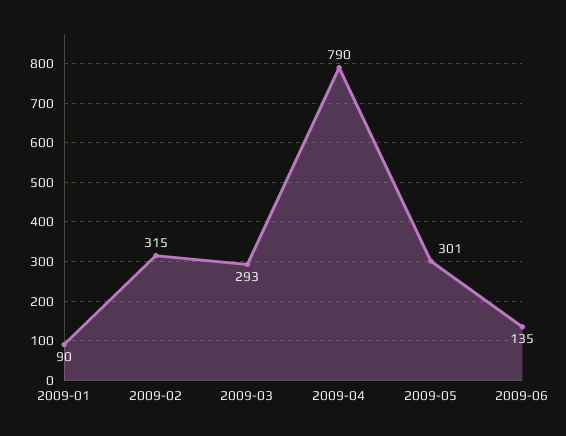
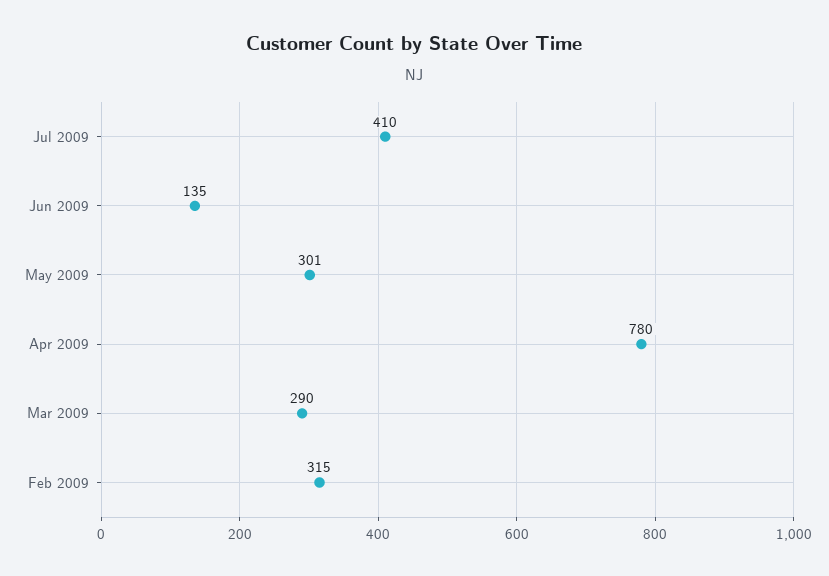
2009-01: 90 -> none
2009-03: 293 -> 290
2009-04: 790 -> 780
Jul 2009: none -> 410

